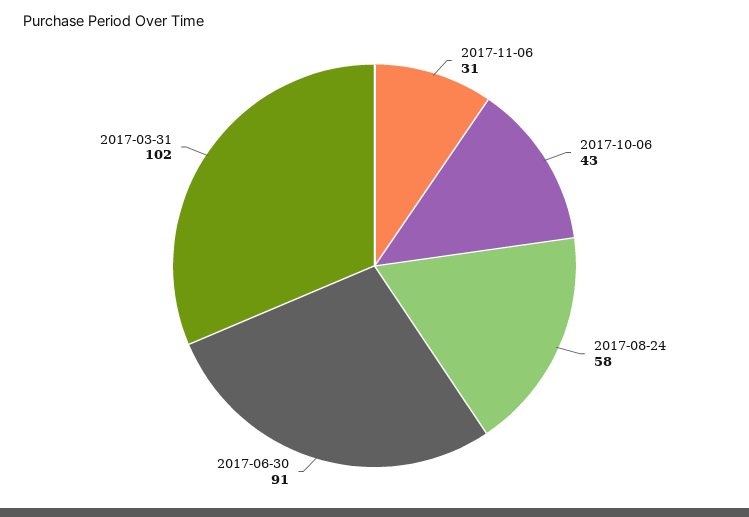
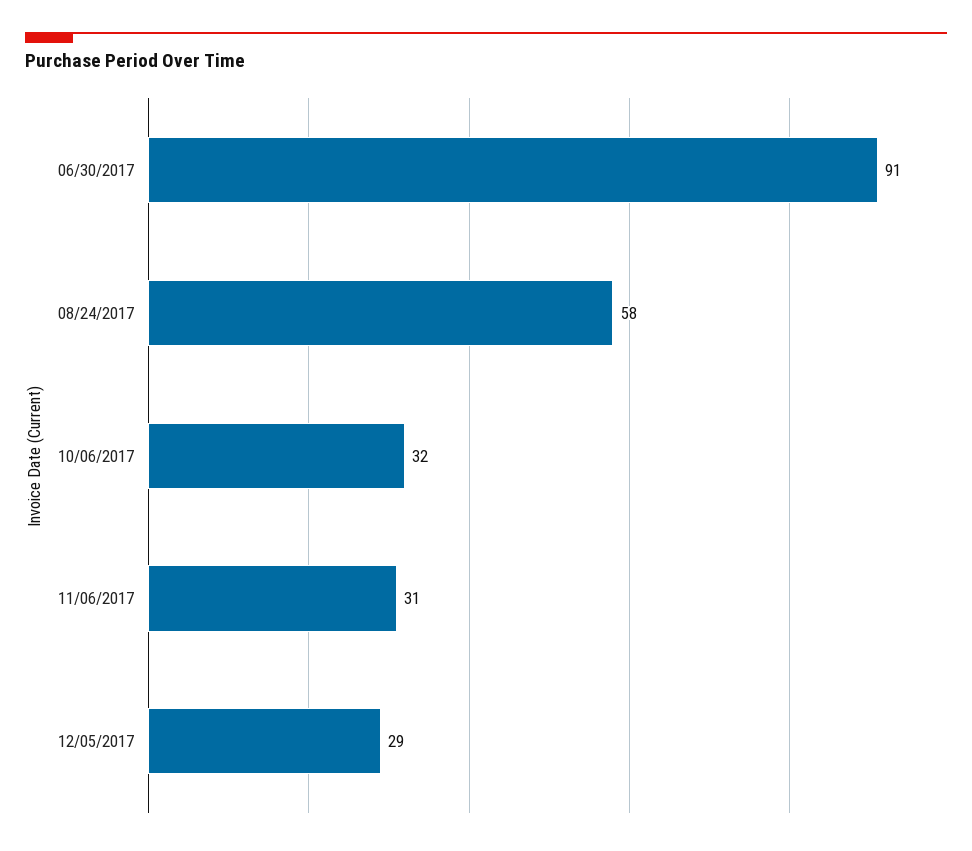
2017-10-06: 43 -> 32
2017-03-31: 102 -> none
12/05/2017: none -> 29

